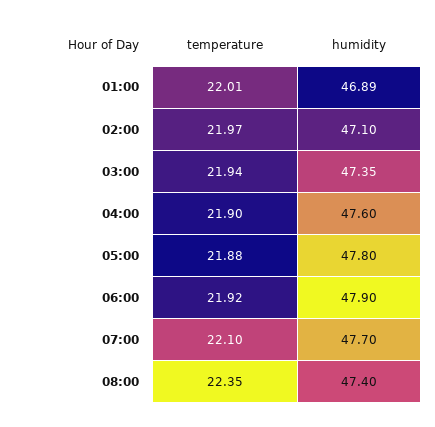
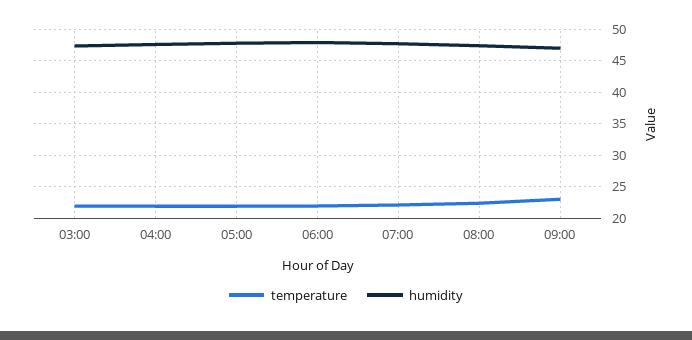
temperature, 01:00: 22.01 -> none
humidity, 01:00: 46.89 -> none
temperature, 02:00: 21.97 -> none
humidity, 02:00: 47.1 -> none
temperature, 09:00: none -> 23
humidity, 09:00: none -> 47

